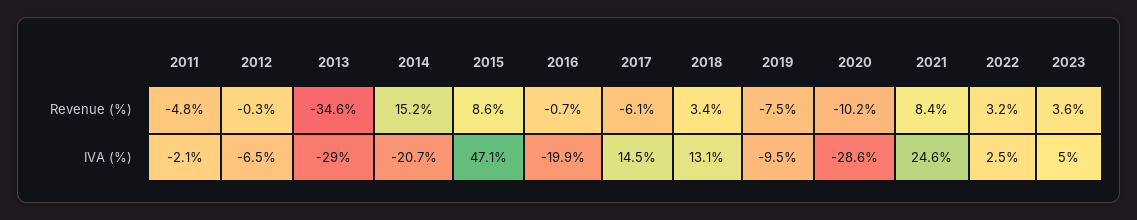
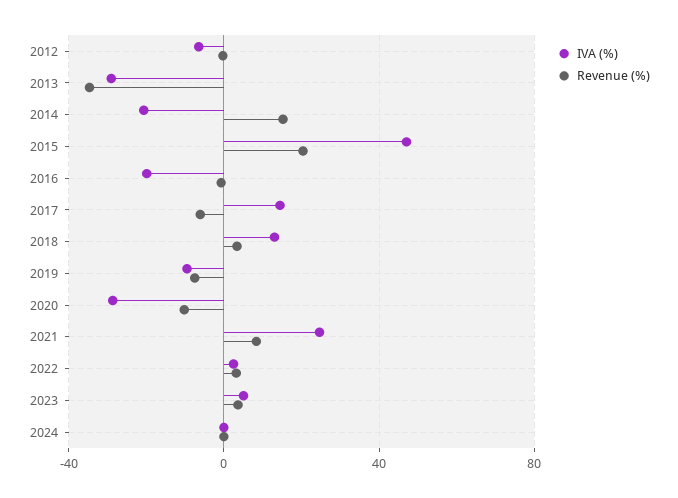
Revenue (%), 2011: -4.8 -> none
Revenue (%), 2015: 8.6 -> 20
IVA (%), 2011: -2.1 -> none
IVA (%), 2024: none -> 0
Revenue (%), 2024: none -> 0

